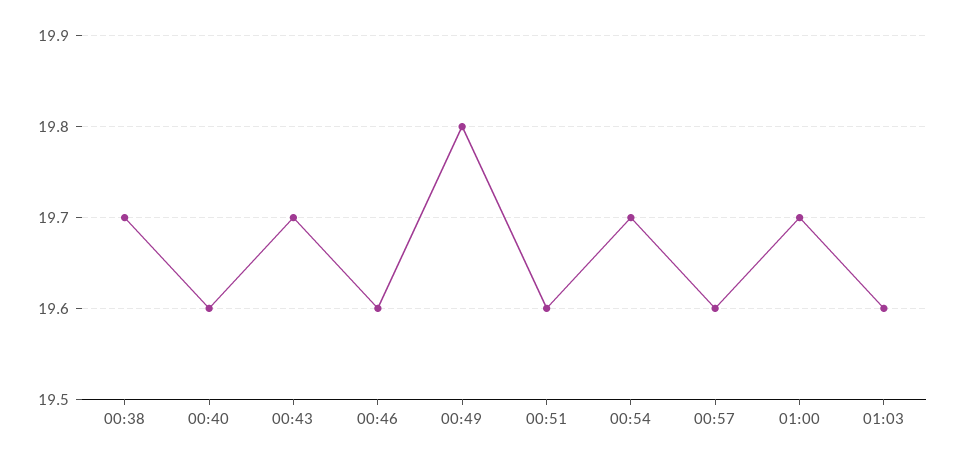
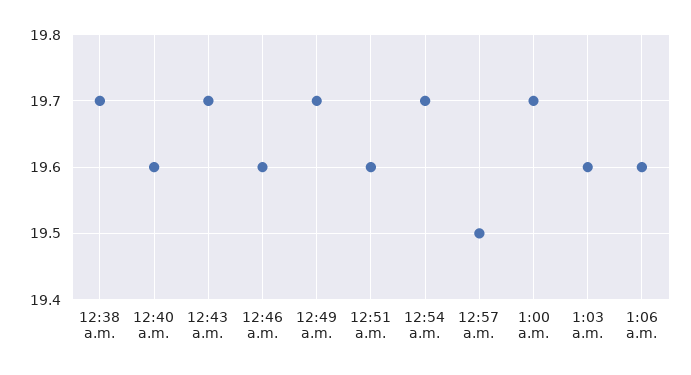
00:49: 19.8 -> 19.7
00:57: 19.6 -> 19.5
1:06 a.m.: none -> 19.6

